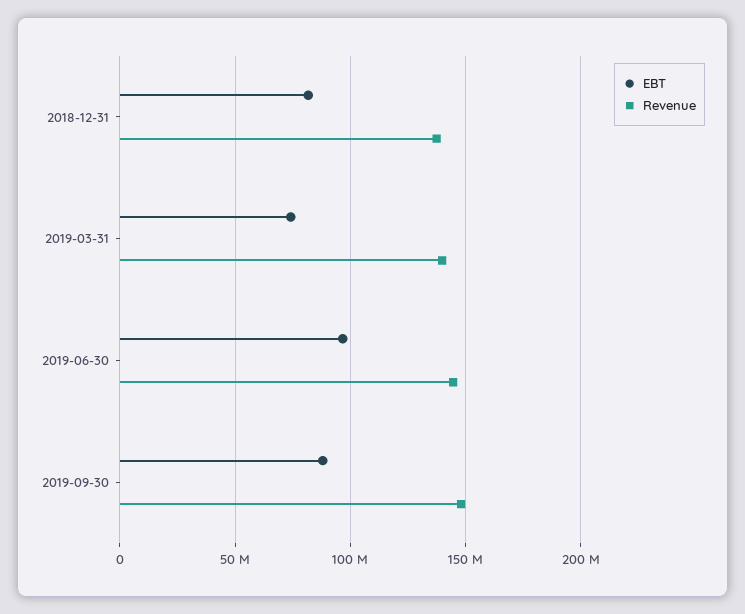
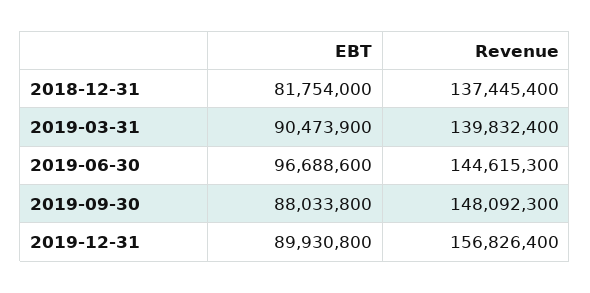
EBT, 2019-03-31: 75000000 -> 90473900
EBT, 2019-12-31: none -> 89930800
Revenue, 2019-12-31: none -> 156826400

